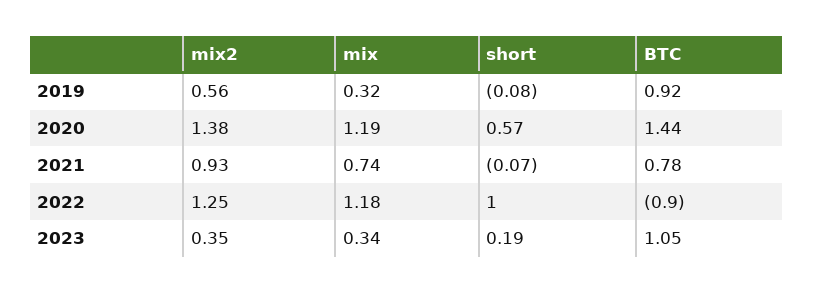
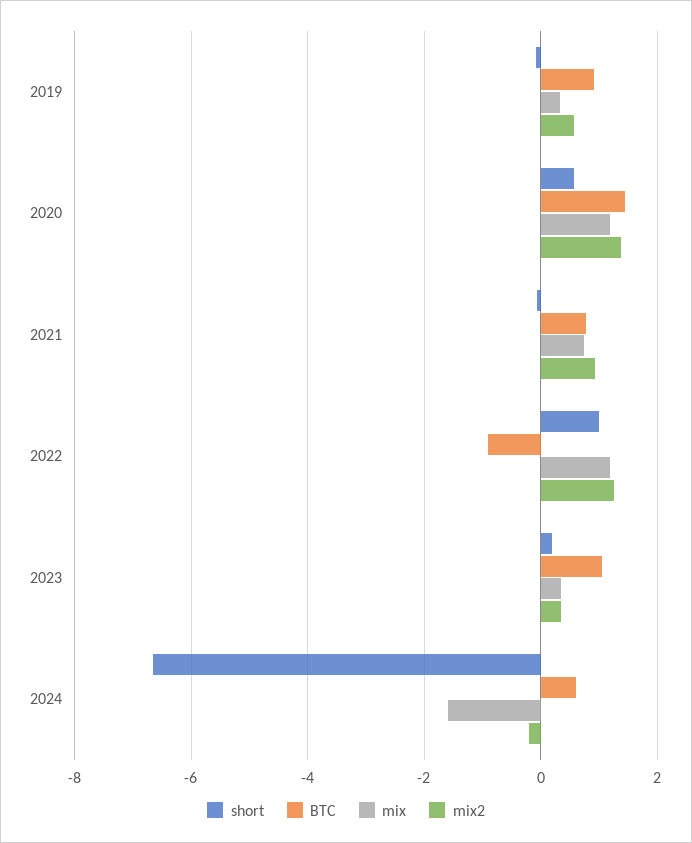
short, 2024: none -> -6.6
BTC, 2024: none -> 0.6
mix, 2024: none -> -1.6
mix2, 2024: none -> -0.2

